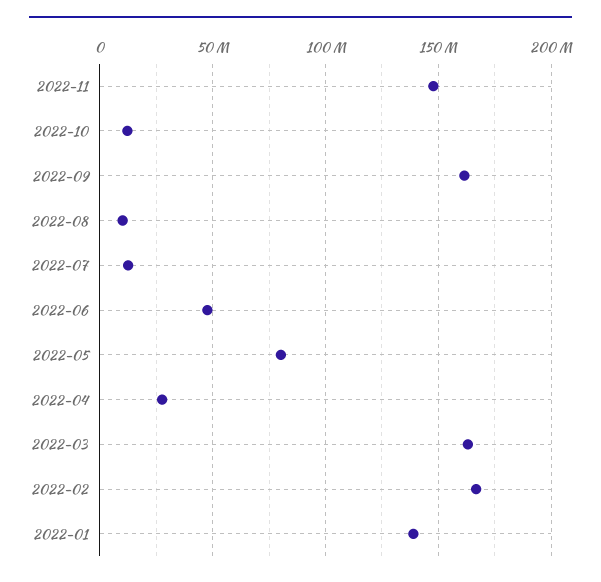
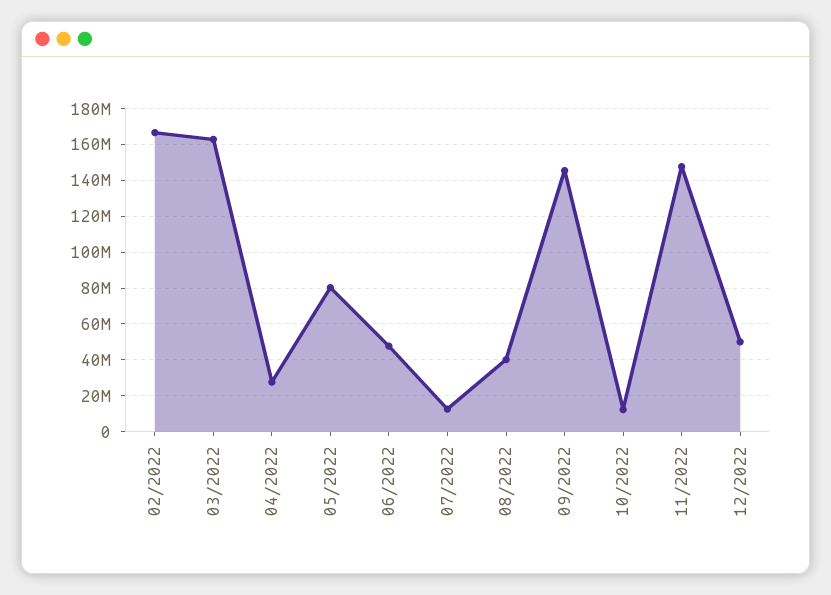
2022-09: 160000000 -> 145000000
2022-08: 10000000 -> 40000000
2022-01: 140000000 -> none
12/2022: none -> 50000000

